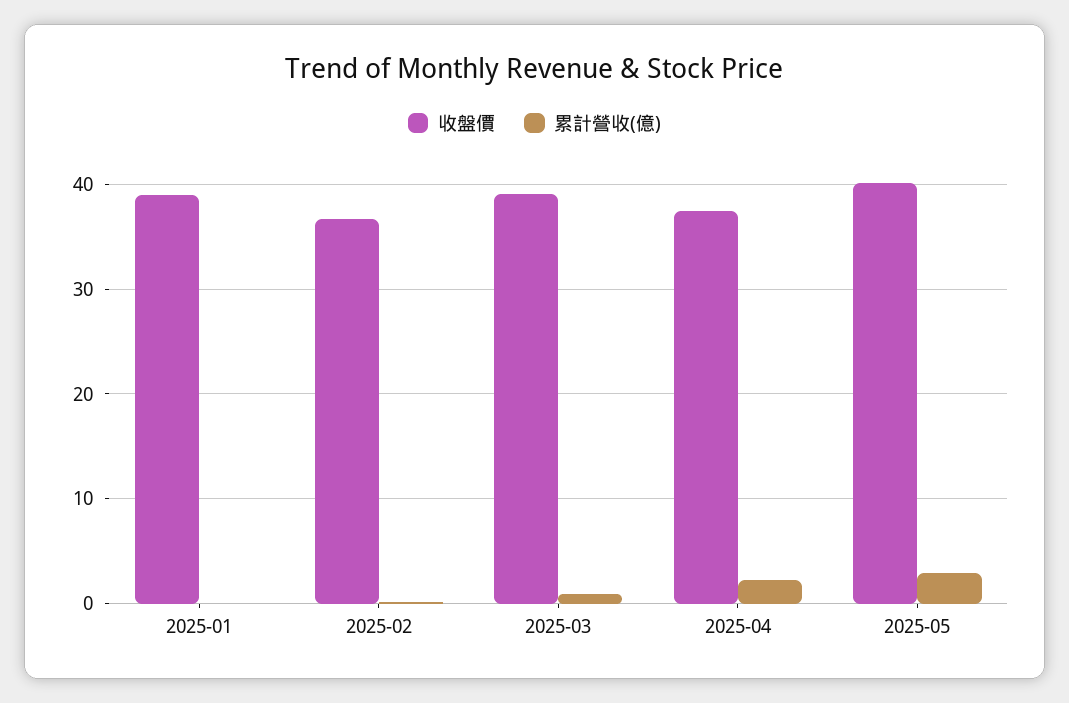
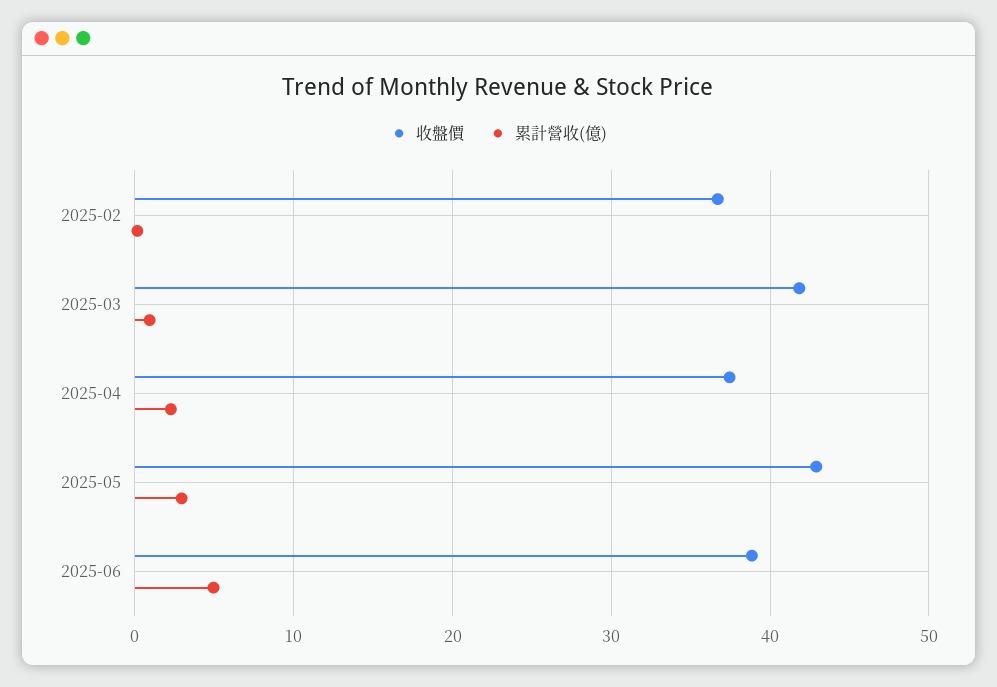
收盤價, 2025-01: 39 -> none
累計營收(億), 2025-01: 0 -> none
收盤價, 2025-03: 39 -> 42
收盤價, 2025-05: 40 -> 43
收盤價, 2025-06: none -> 39
累計營收(億), 2025-06: none -> 5

